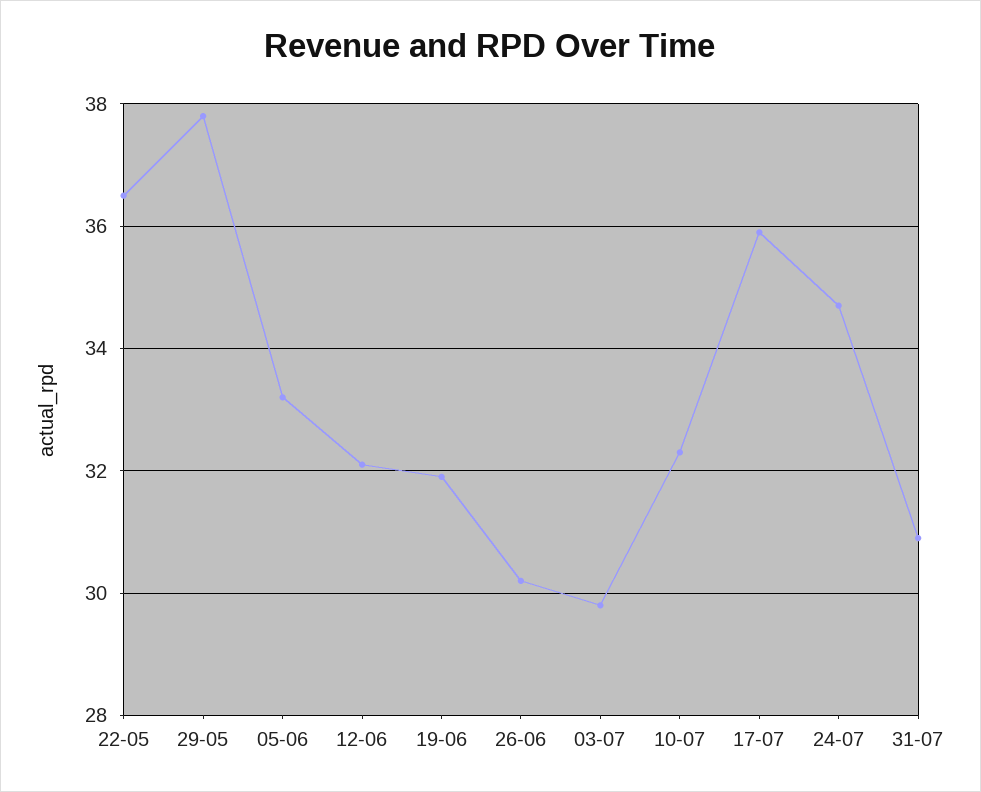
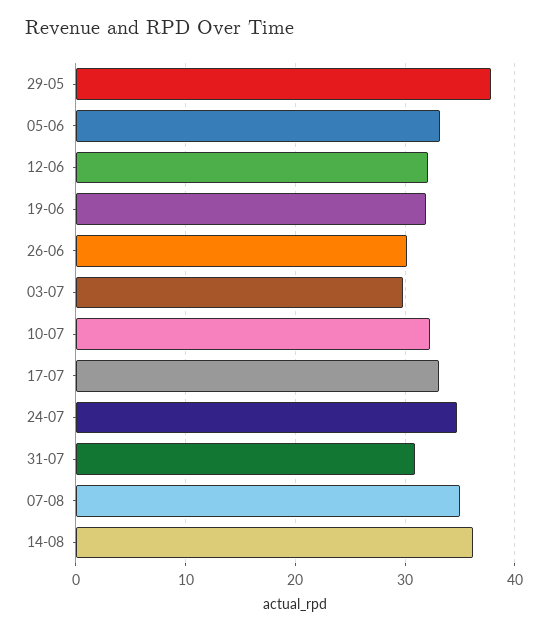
22-05: 36.5 -> none
17-07: 36 -> 33
07-08: none -> 35
14-08: none -> 36

